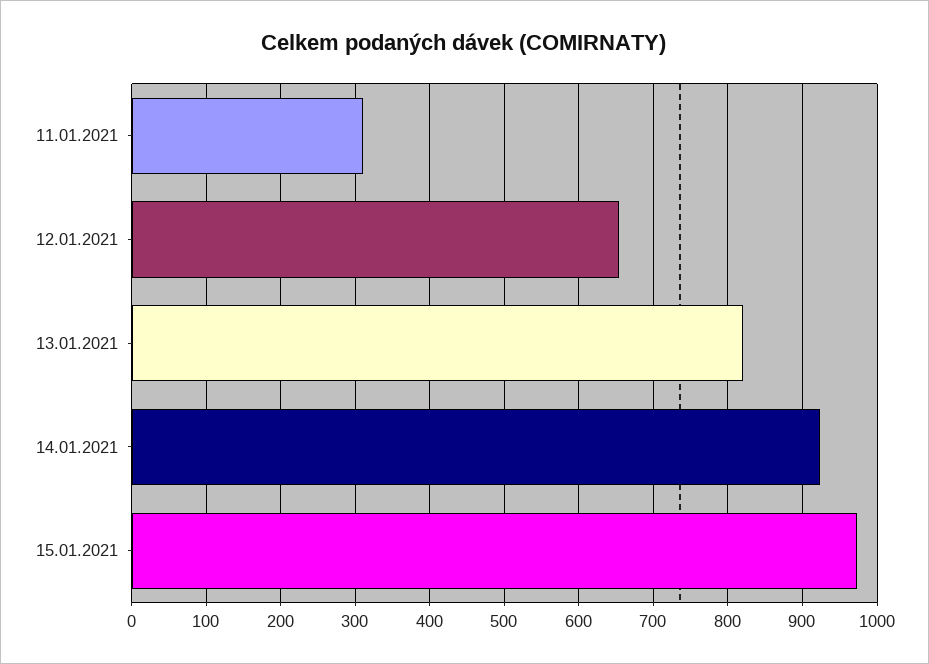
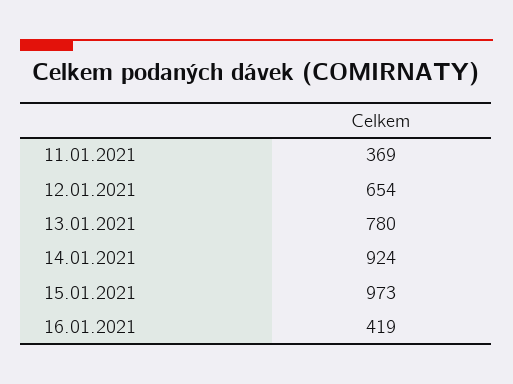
11.01.2021: 310 -> 369
13.01.2021: 820 -> 780
16.01.2021: none -> 419

